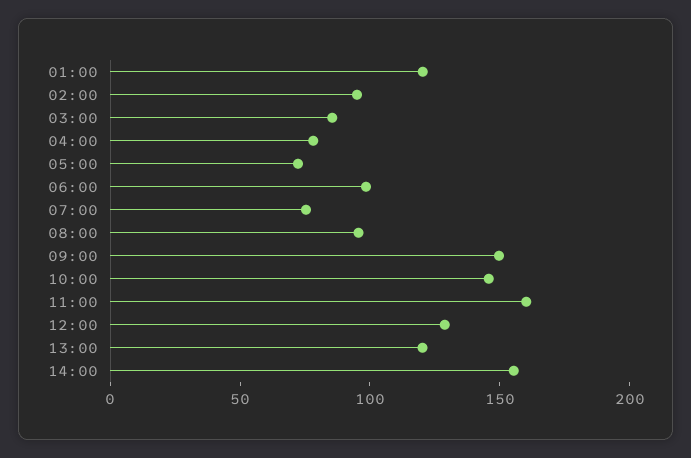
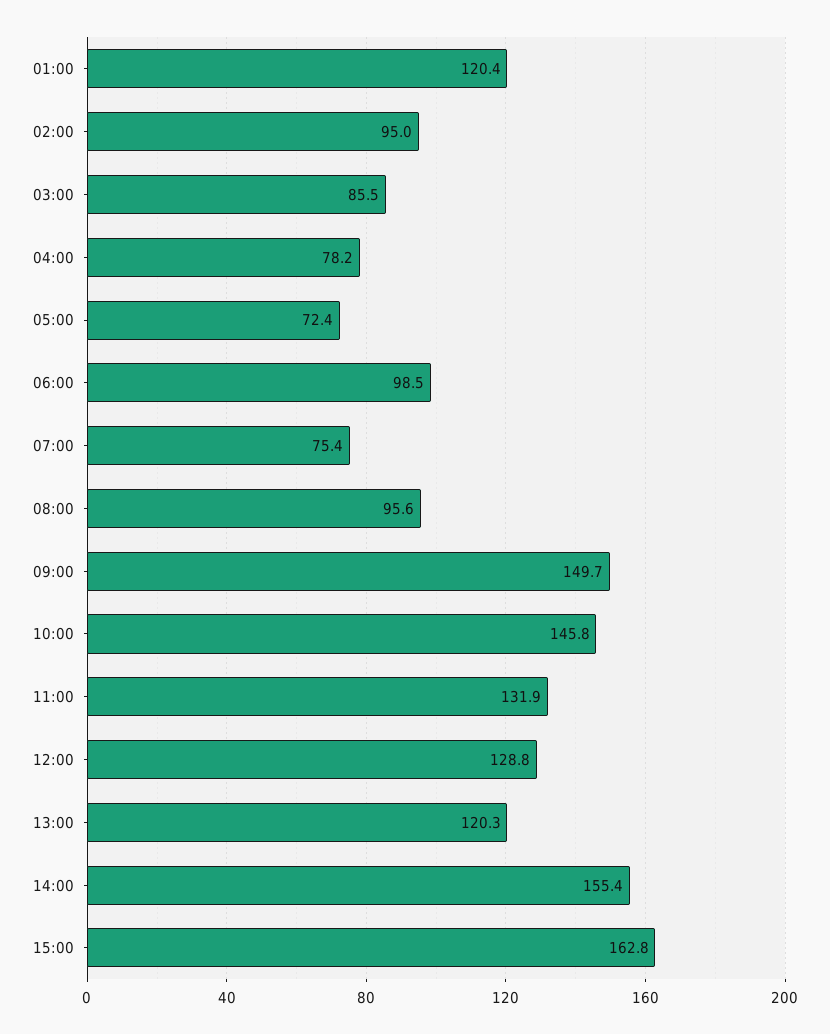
11:00: 160 -> 131.9
15:00: none -> 162.8

